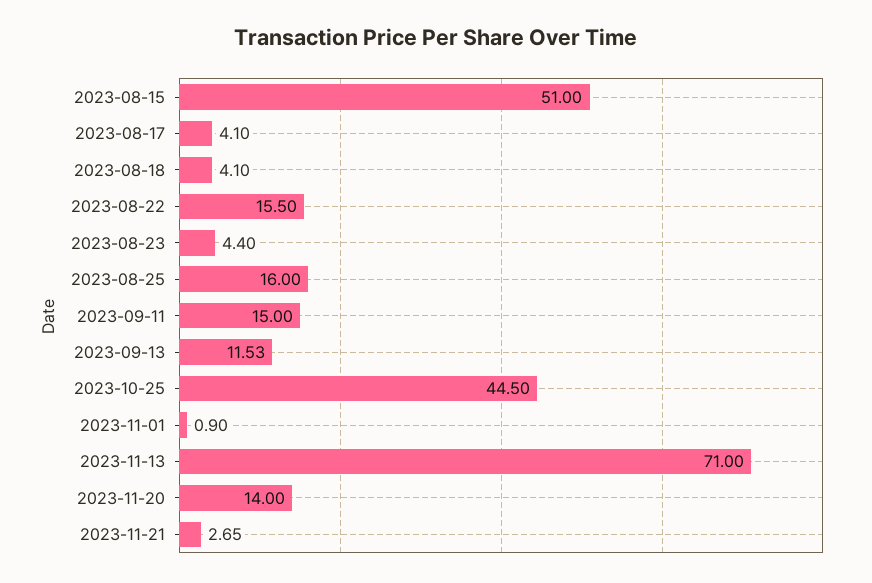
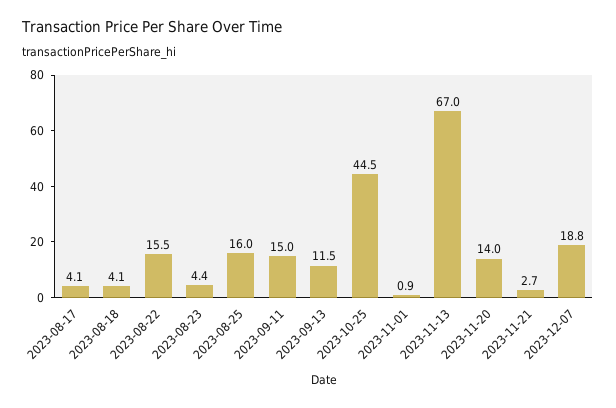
2023-08-15: 51 -> none
2023-11-13: 71 -> 67
2023-12-07: none -> 18.8

